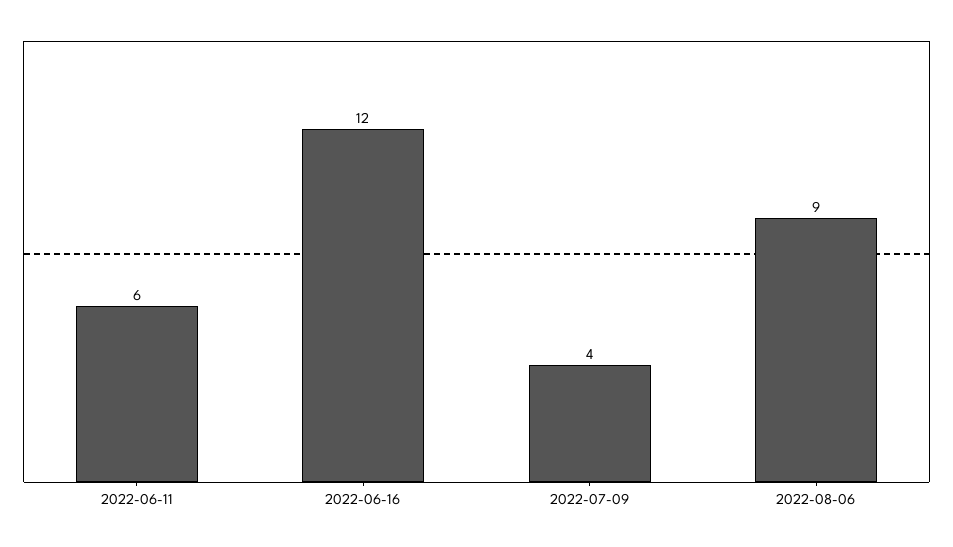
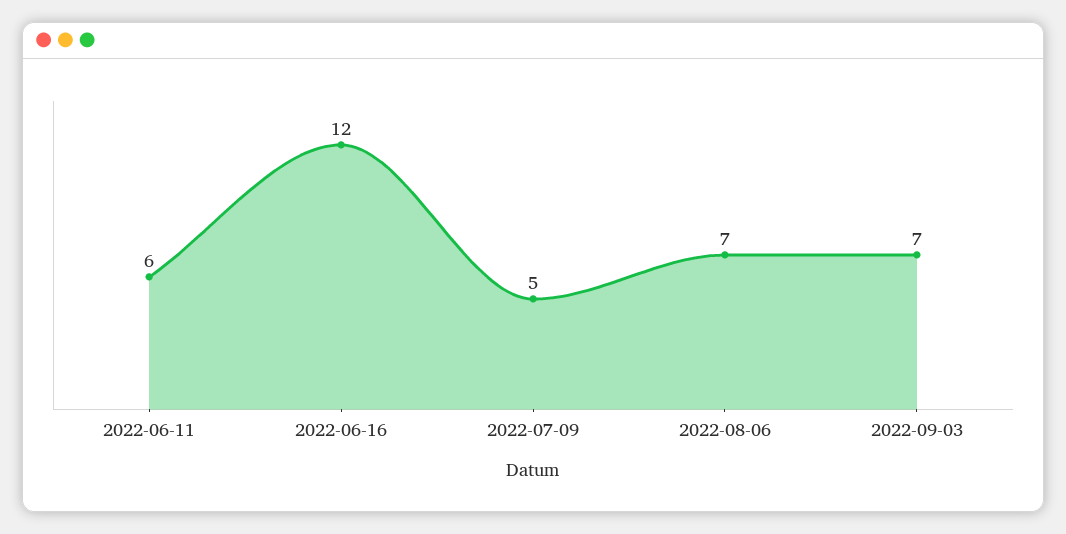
2022-07-09: 4 -> 5
2022-08-06: 9 -> 7
2022-09-03: none -> 7

